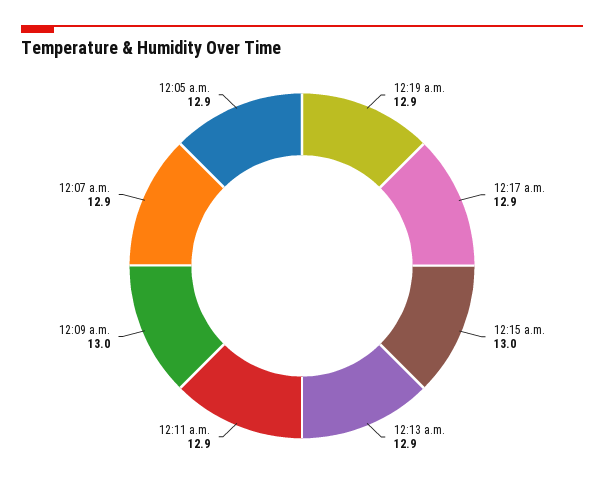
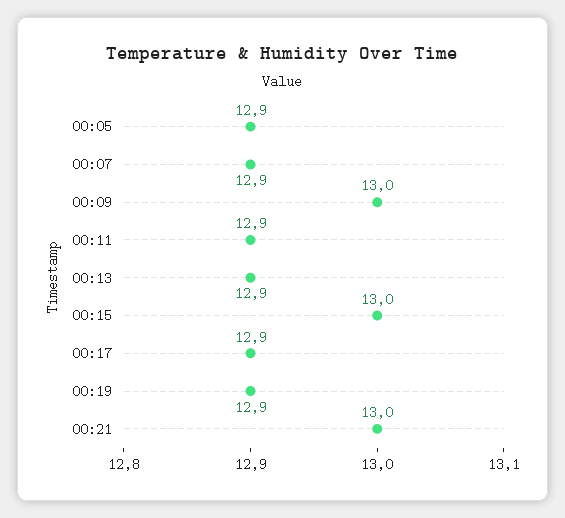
00:21: none -> 13

